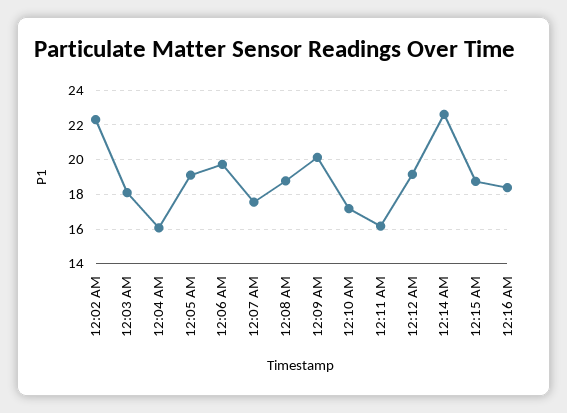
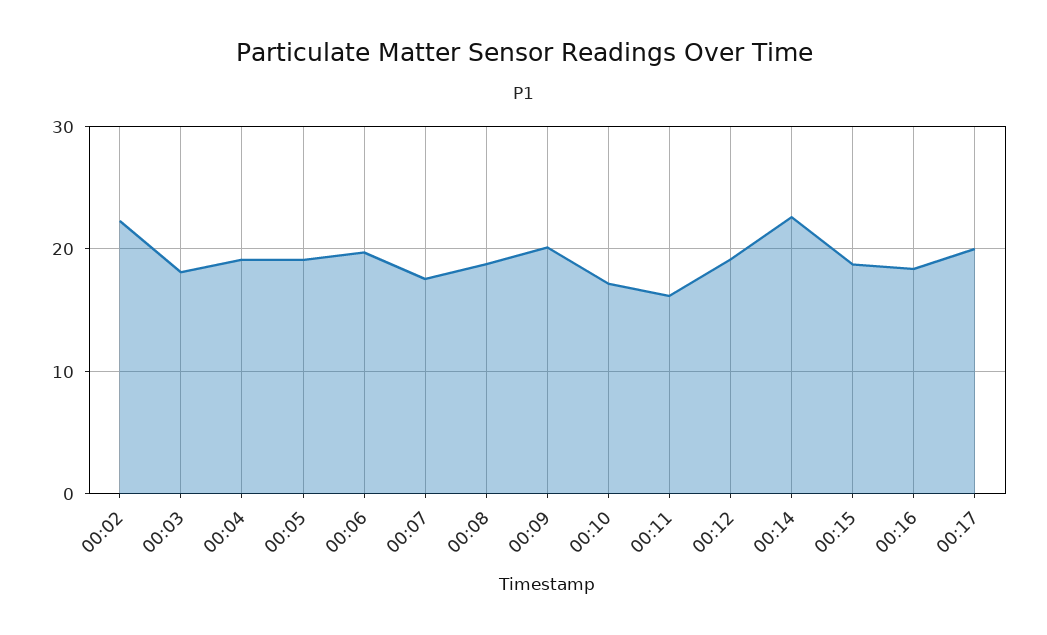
12:04 AM: 16 -> 19
00:17: none -> 20

